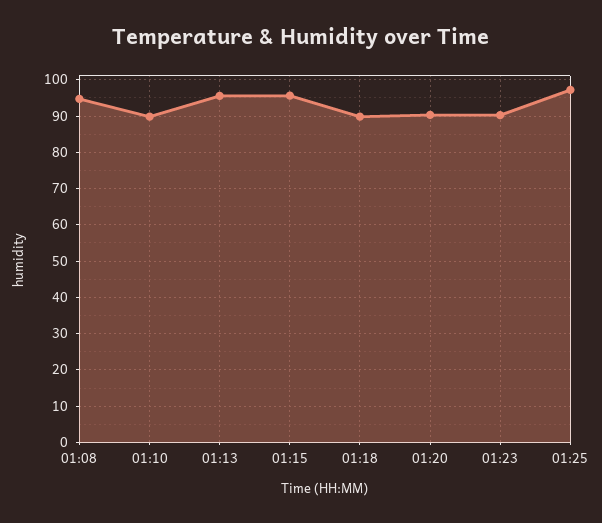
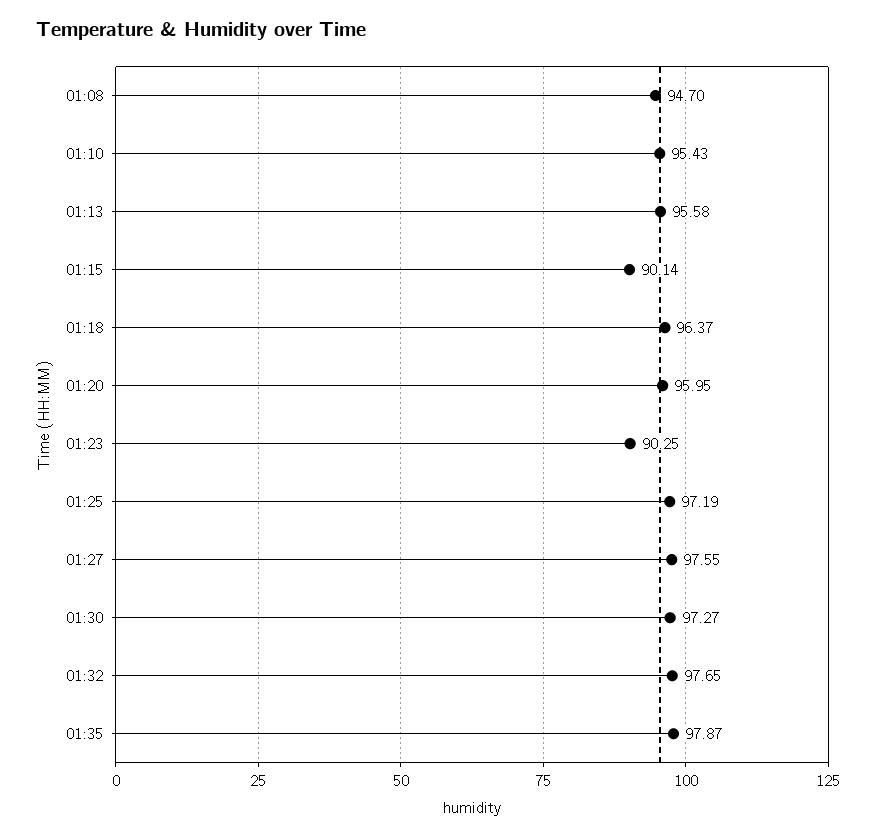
01:10: 90 -> 95.43
01:15: 96 -> 90.14
01:18: 90 -> 96.37
01:20: 90 -> 95.95
01:27: none -> 97.55
01:30: none -> 97.27
01:32: none -> 97.65
01:35: none -> 97.87

